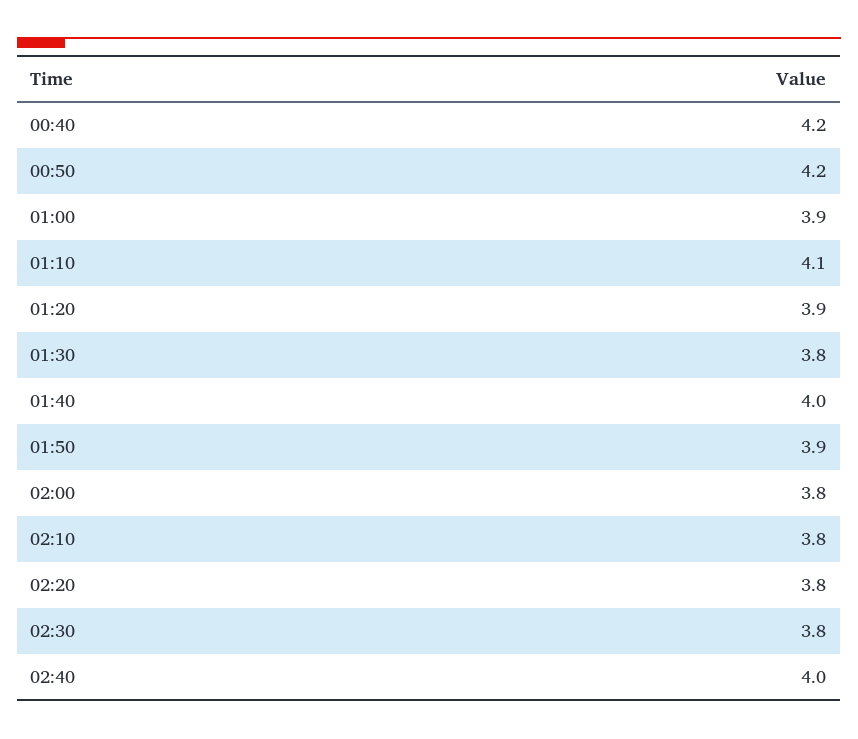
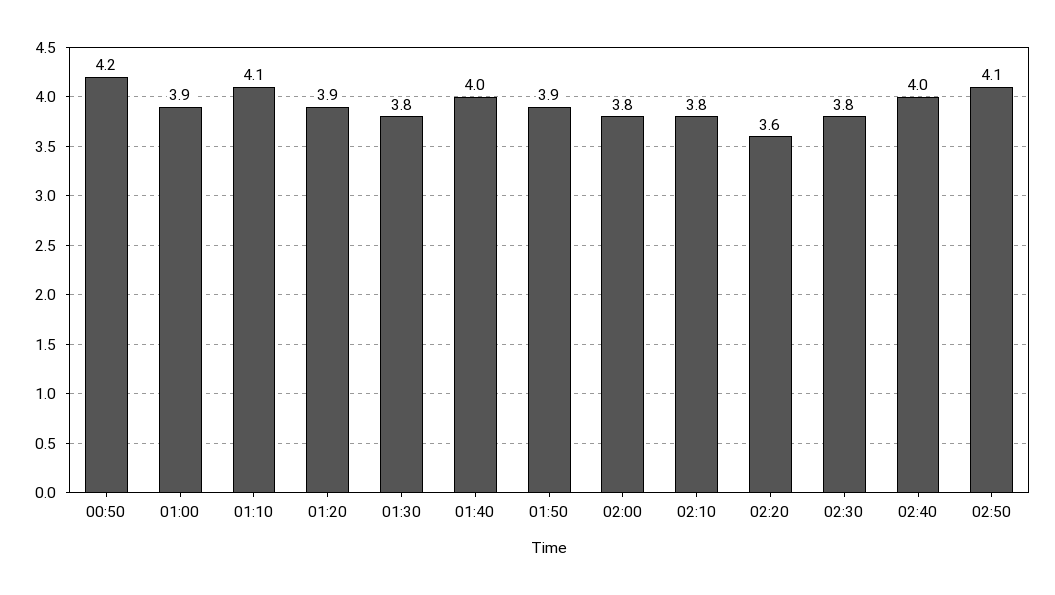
00:40: 4.2 -> none
02:20: 3.8 -> 3.6
02:50: none -> 4.1

